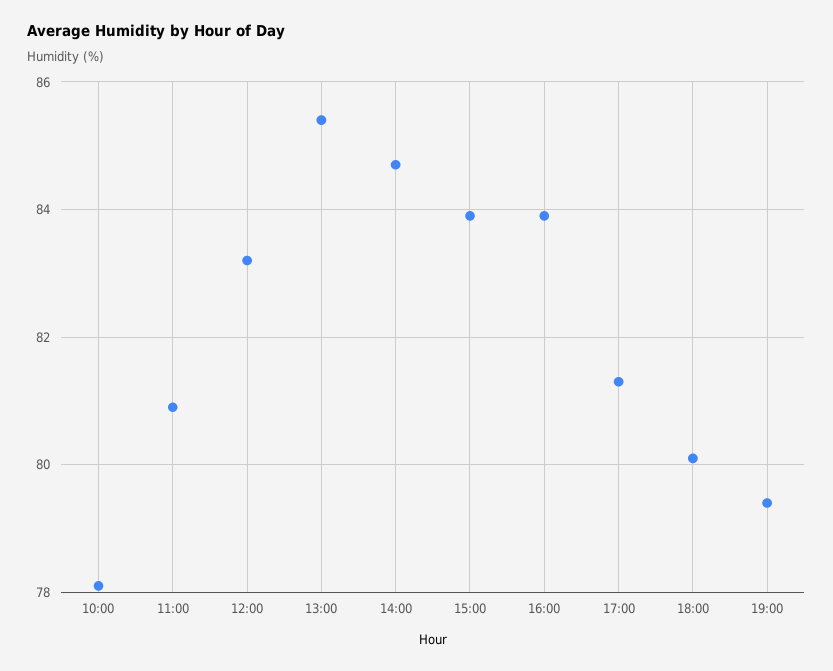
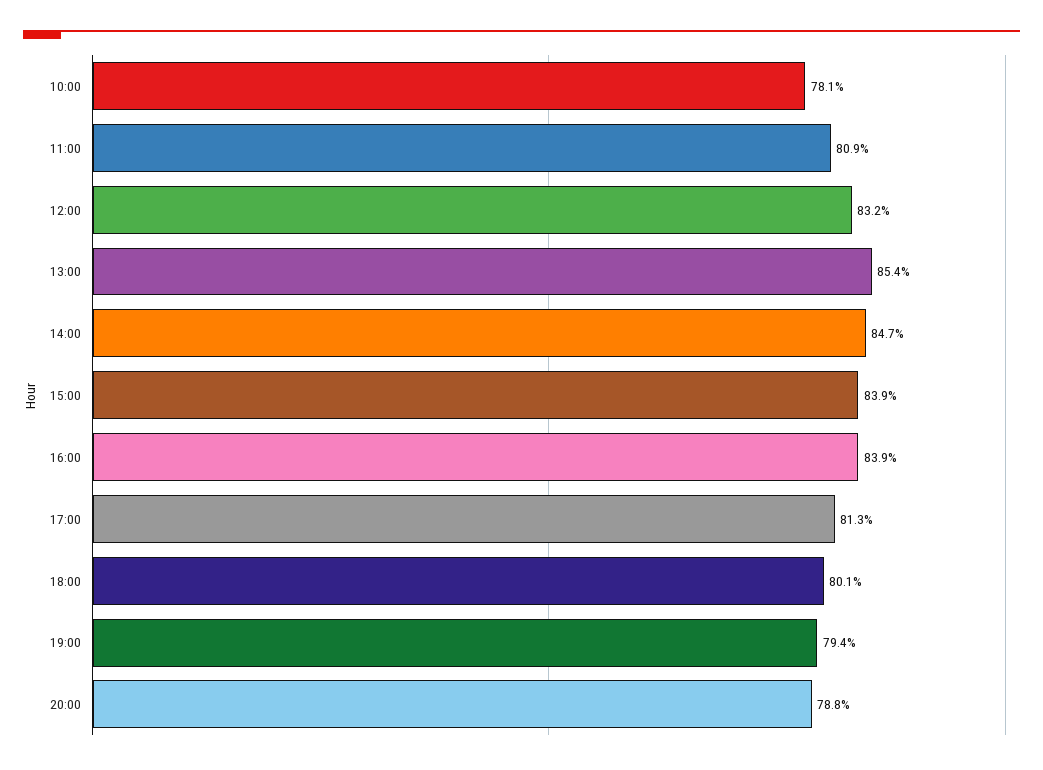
20:00: none -> 78.8

